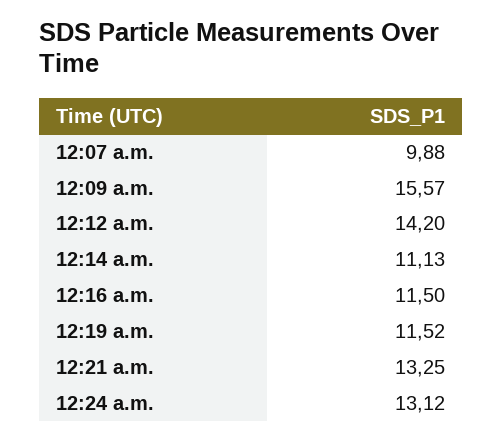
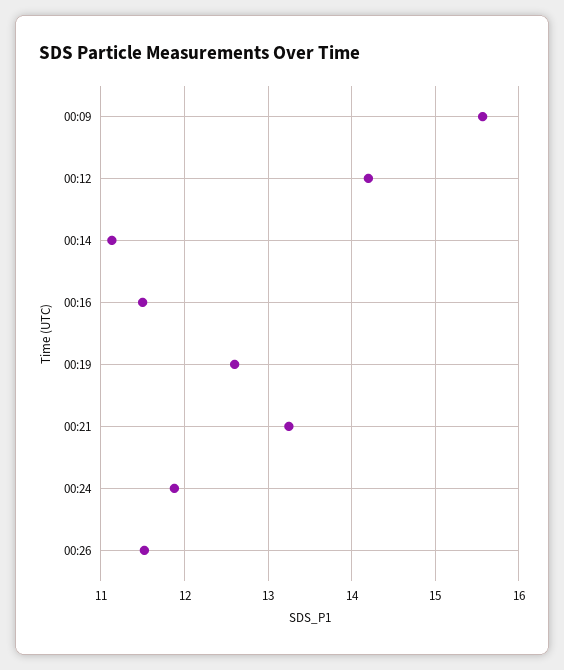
12:07 a.m.: 9.88 -> none
12:19 a.m.: 11.52 -> 12.6
12:24 a.m.: 13.12 -> 11.9
00:26: none -> 11.5

